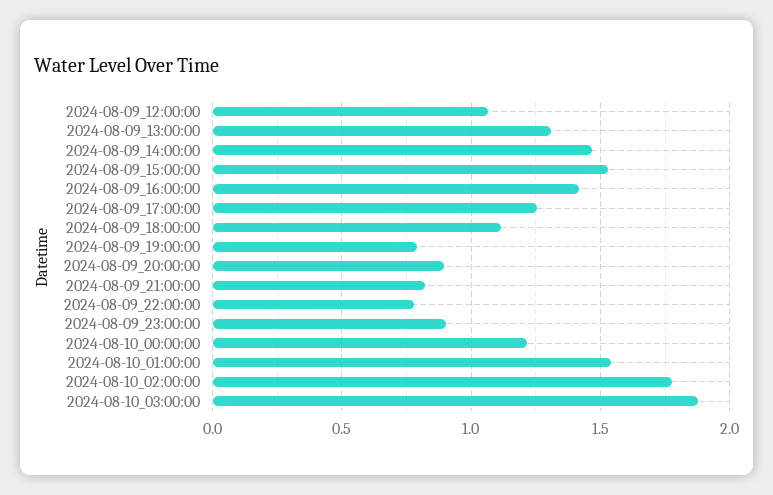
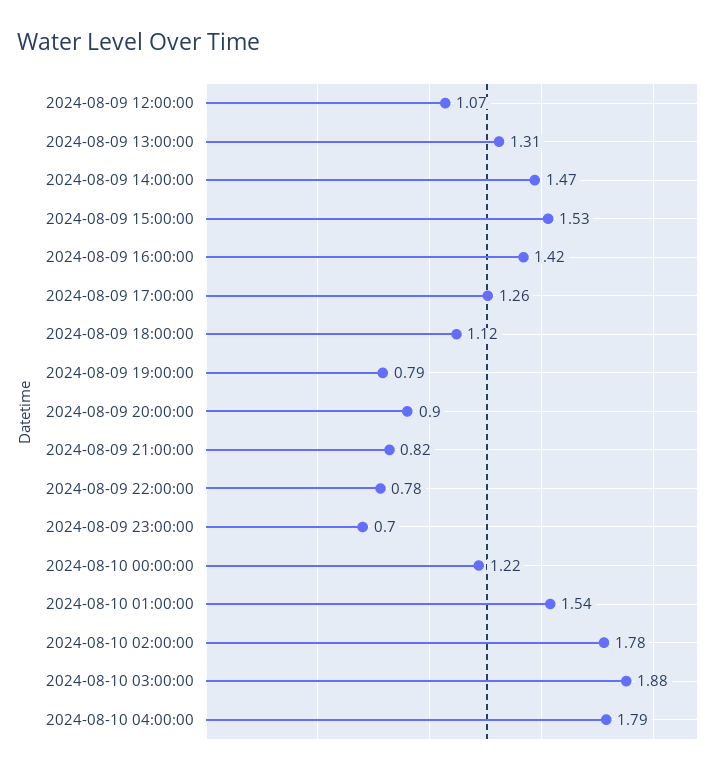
2024-08-09_23:00:00: 0.9 -> 0.7
2024-08-10 04:00:00: none -> 1.79

